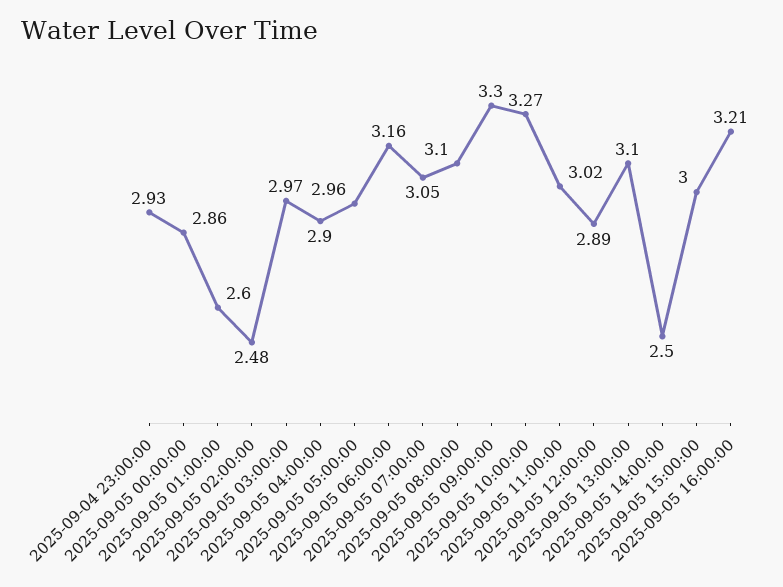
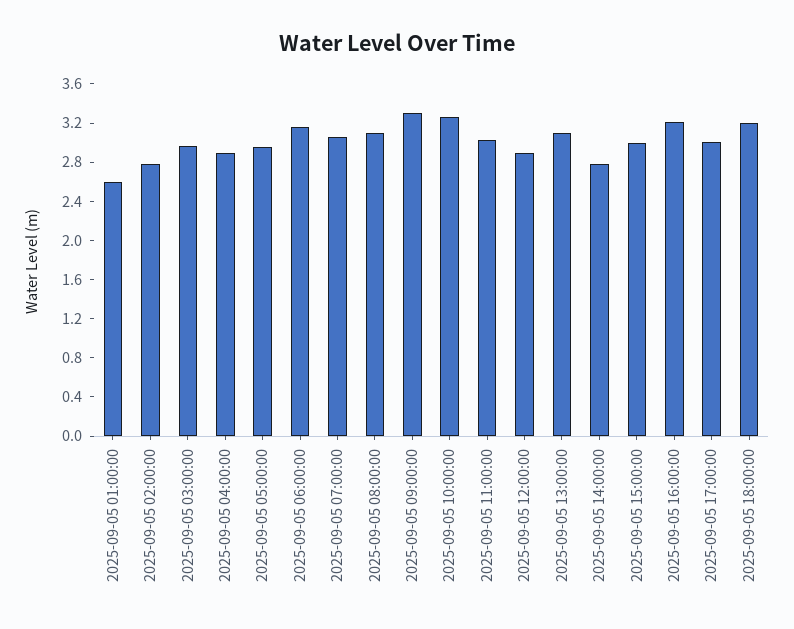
2025-09-04 23:00:00: 2.93 -> none
2025-09-05 00:00:00: 2.86 -> none
2025-09-05 02:00:00: 2.48 -> 2.8
2025-09-05 14:00:00: 2.5 -> 2.8
2025-09-05 17:00:00: none -> 3
2025-09-05 18:00:00: none -> 3.2

